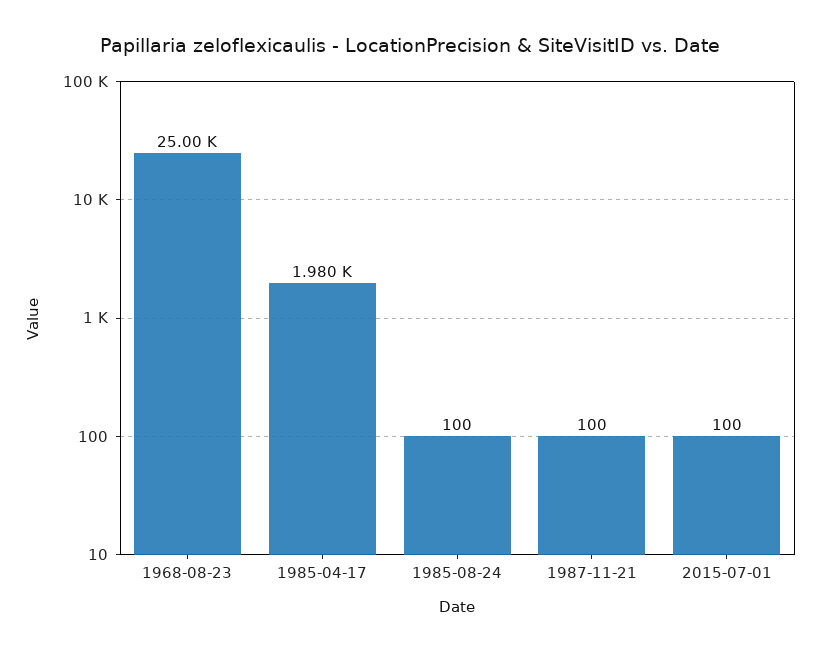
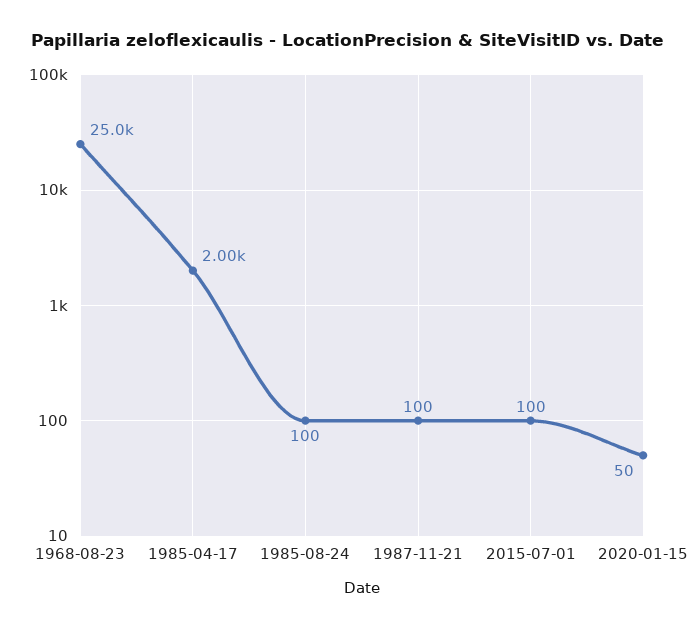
1985-04-17: 1980 -> 2000
2020-01-15: none -> 50

